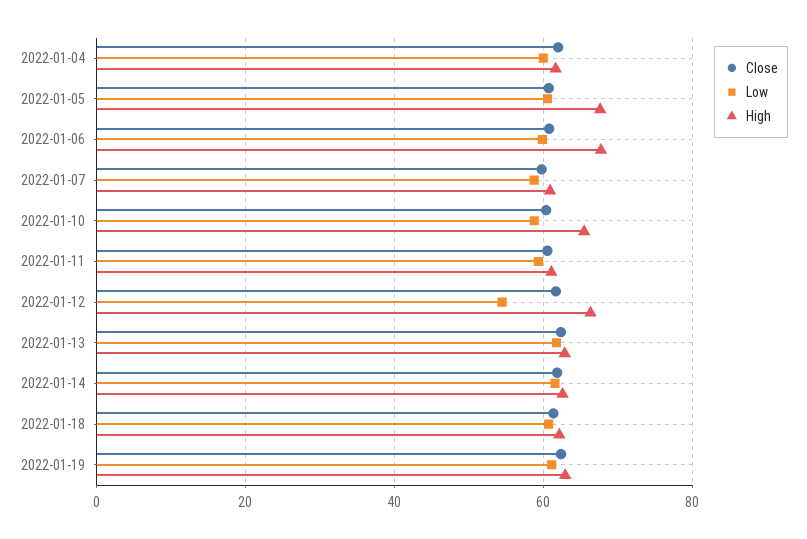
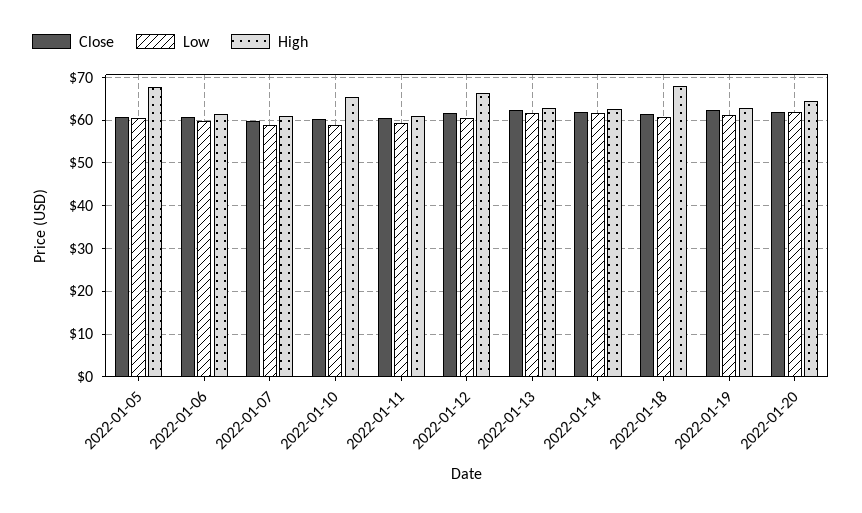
Close, 2022-01-04: 62 -> none
Low, 2022-01-04: 60 -> none
High, 2022-01-04: 62 -> none
High, 2022-01-06: 68 -> 62
Low, 2022-01-12: 54 -> 60
High, 2022-01-18: 62 -> 68
Close, 2022-01-20: none -> 62
Low, 2022-01-20: none -> 62
High, 2022-01-20: none -> 64

